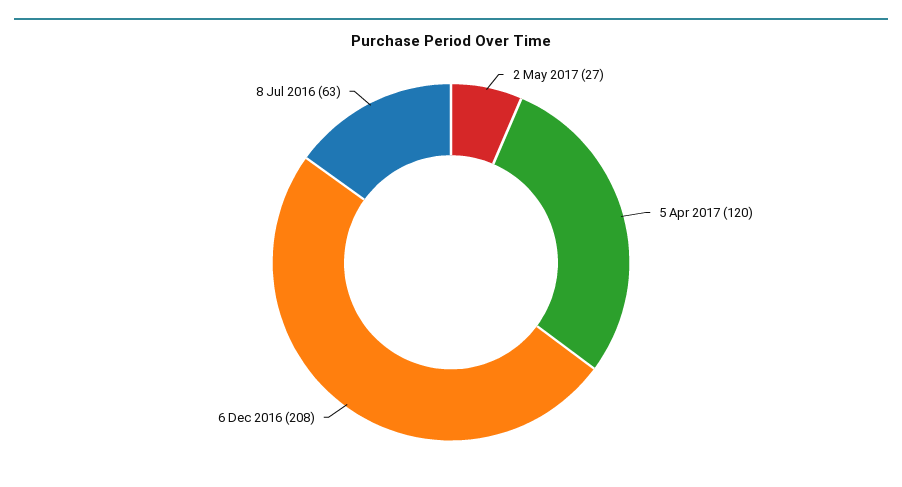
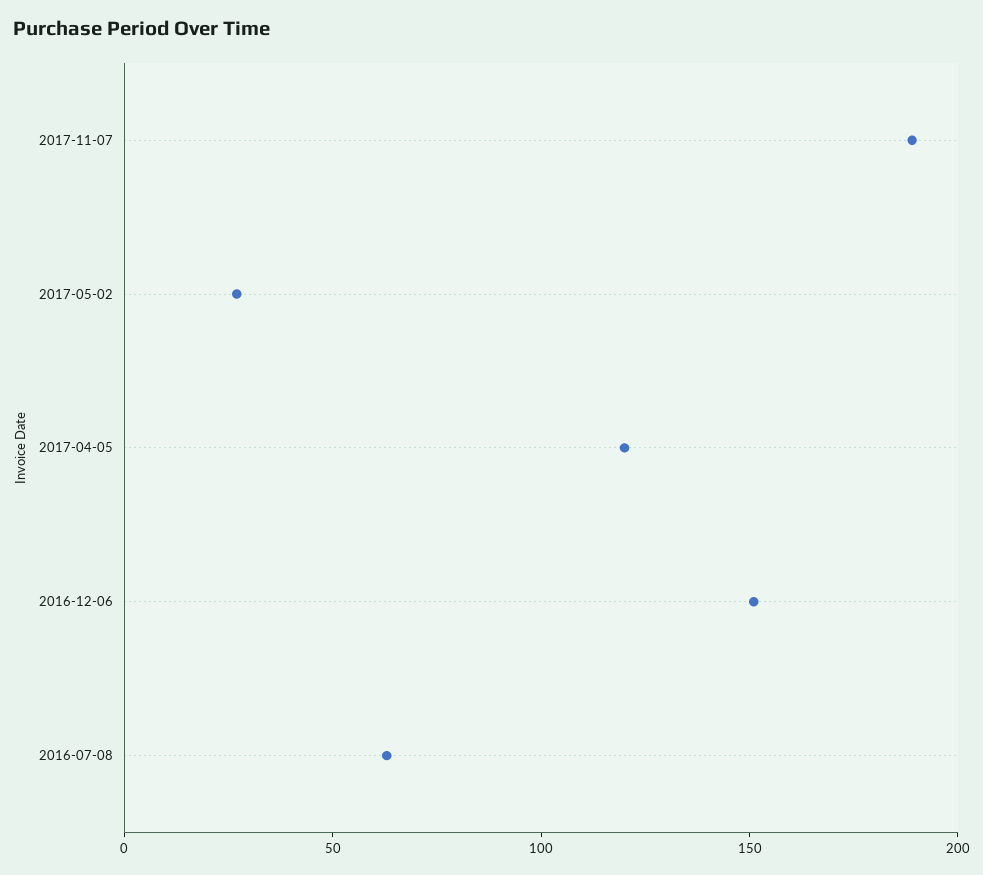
6 Dec 2016: 208 -> 150
2017-11-07: none -> 190

